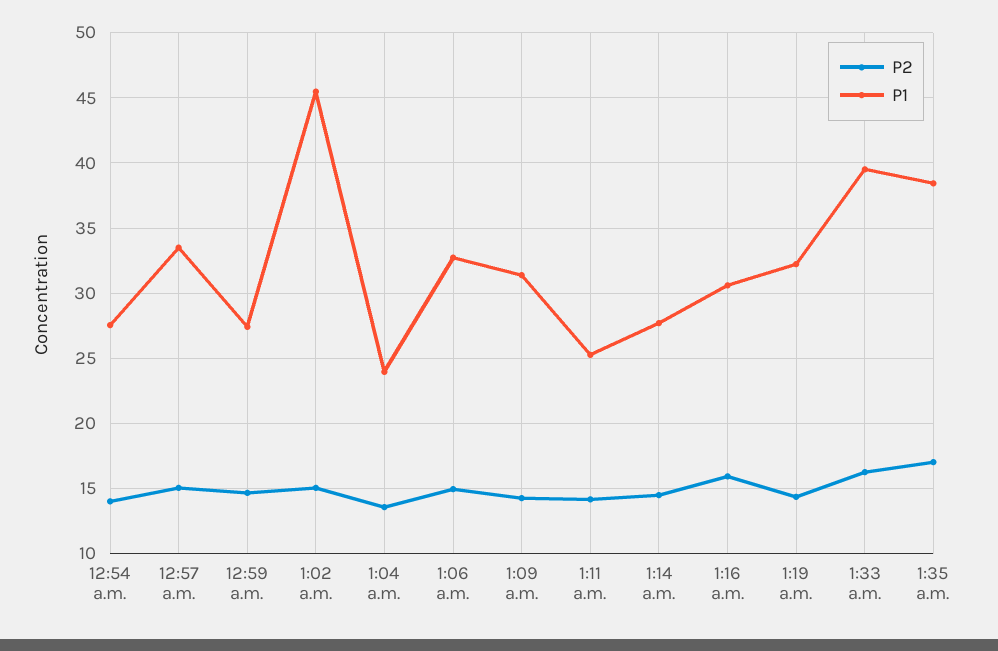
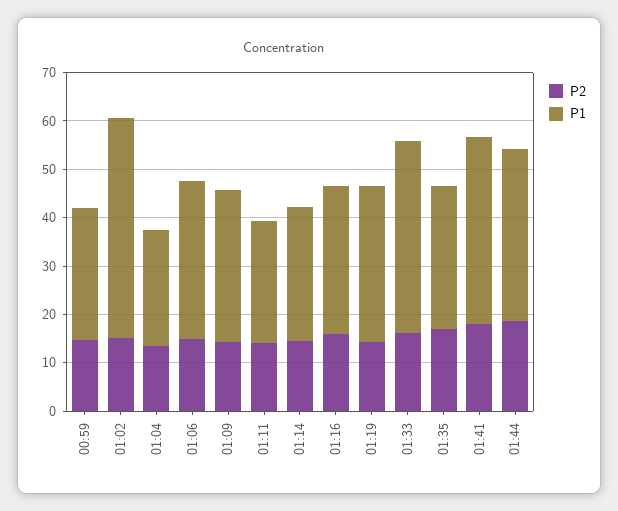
P2, 12:54 a.m.: 14 -> none
P1, 12:54 a.m.: 27.5 -> none
P2, 12:57 a.m.: 15 -> none
P1, 12:57 a.m.: 33.5 -> none
P1, 1:35 a.m.: 38.5 -> 30
P2, 01:41: none -> 18
P1, 01:41: none -> 38
P2, 01:44: none -> 18
P1, 01:44: none -> 36

